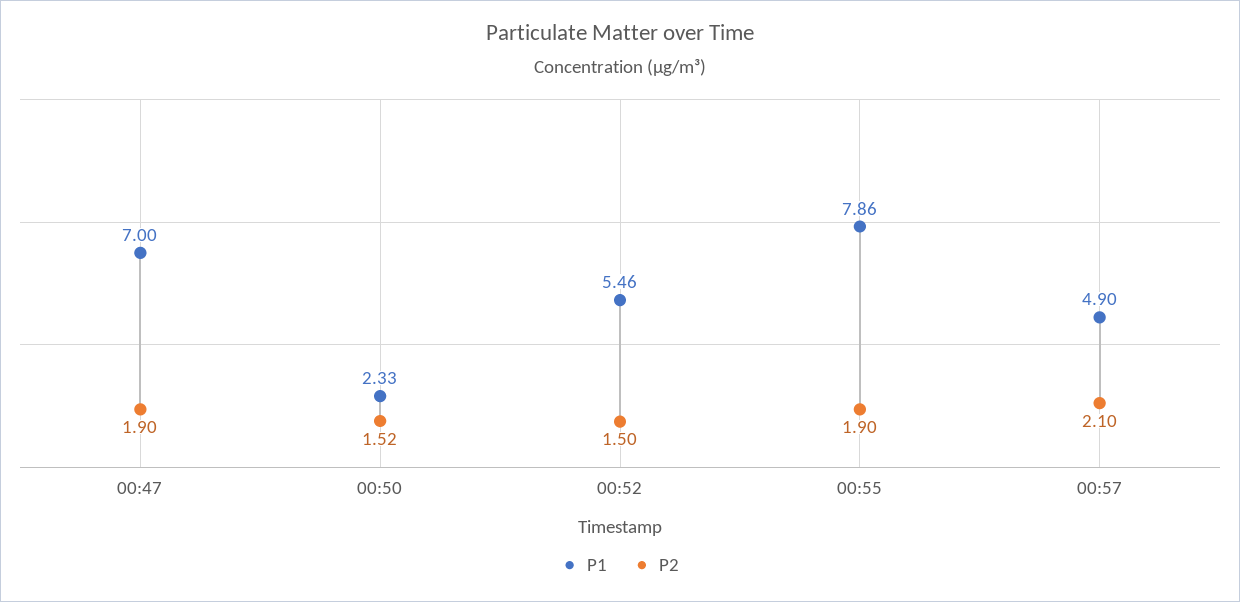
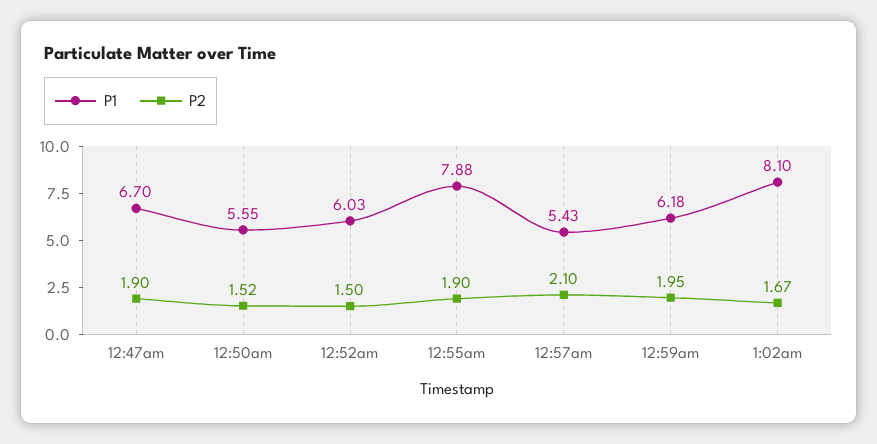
P1, 00:47: 7 -> 6.7
P1, 00:50: 2.33 -> 5.55
P1, 00:52: 5.46 -> 6.03
P1, 00:55: 7.86 -> 7.88
P1, 00:57: 4.9 -> 5.43
P1, 12:59am: none -> 6.18
P2, 12:59am: none -> 1.95
P1, 1:02am: none -> 8.1
P2, 1:02am: none -> 1.67

